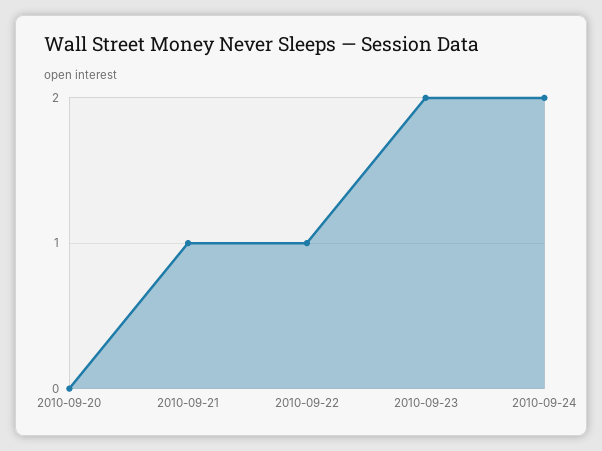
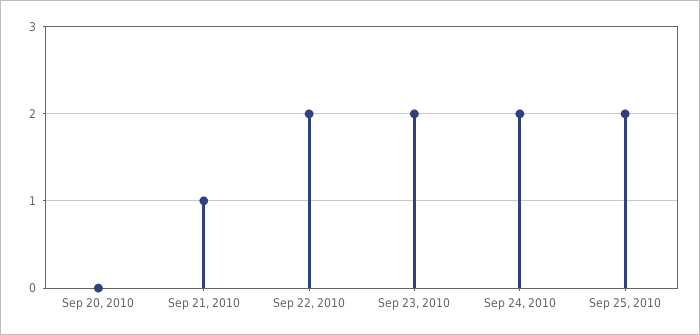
2010-09-22: 1 -> 2
Sep 25, 2010: none -> 2

